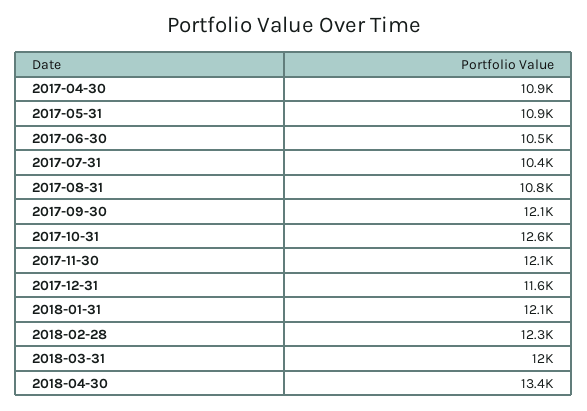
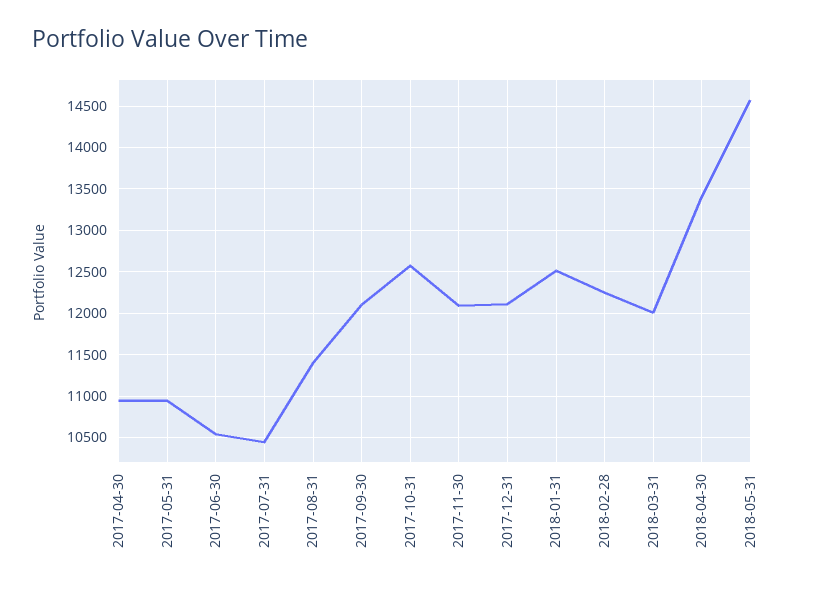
2017-08-31: 10800 -> 11400
2017-12-31: 11600 -> 12100
2018-01-31: 12100 -> 12500
2018-05-31: none -> 14600

